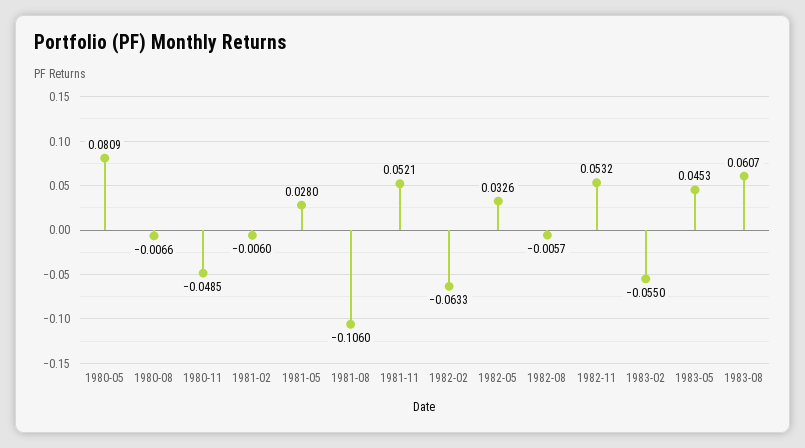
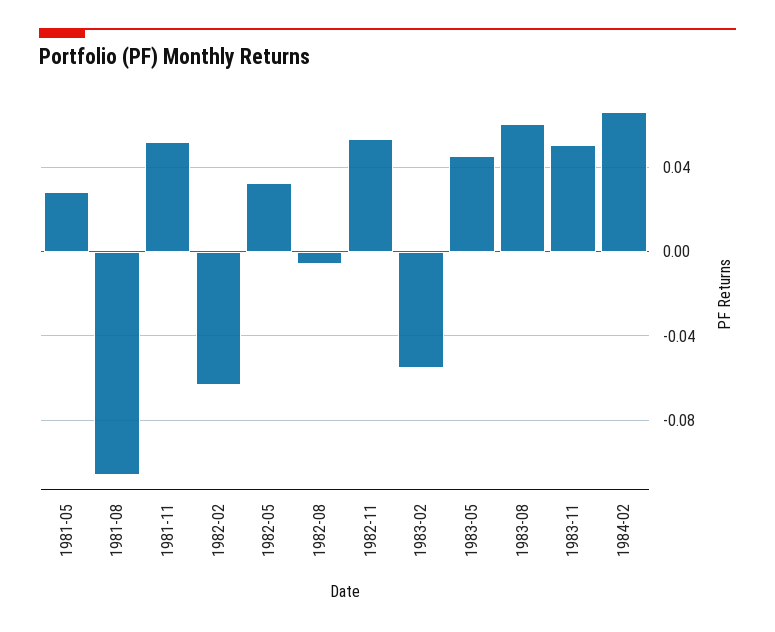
1980-05: 0.0809 -> none
1980-08: -0.0066 -> none
1980-11: -0.0485 -> none
1981-02: -0.006 -> none
1983-11: none -> 0.05
1984-02: none -> 0.065

